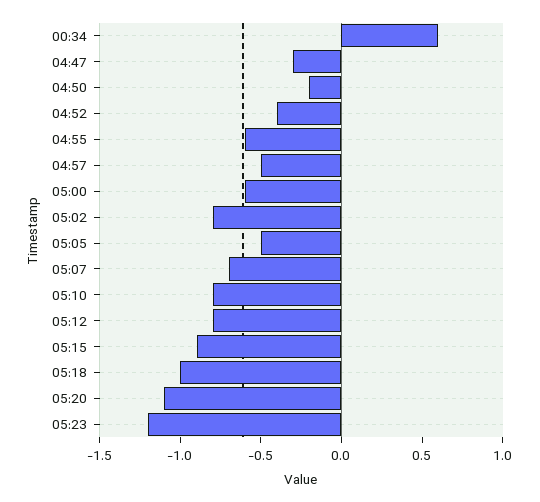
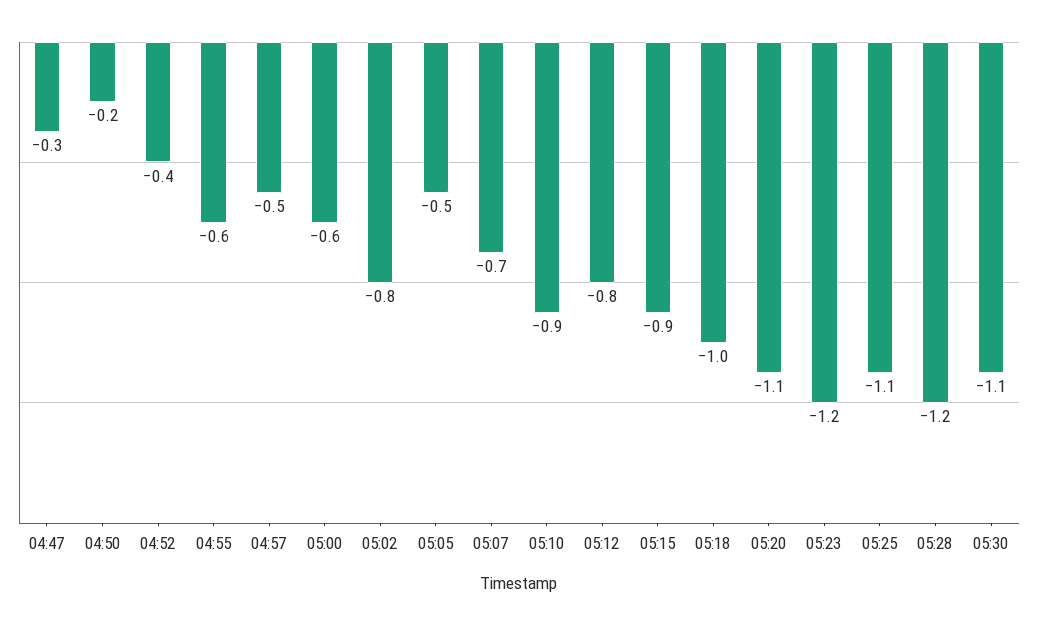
00:34: 0.6 -> none
05:10: -0.8 -> -0.9
05:25: none -> -1.1
05:28: none -> -1.2
05:30: none -> -1.1

